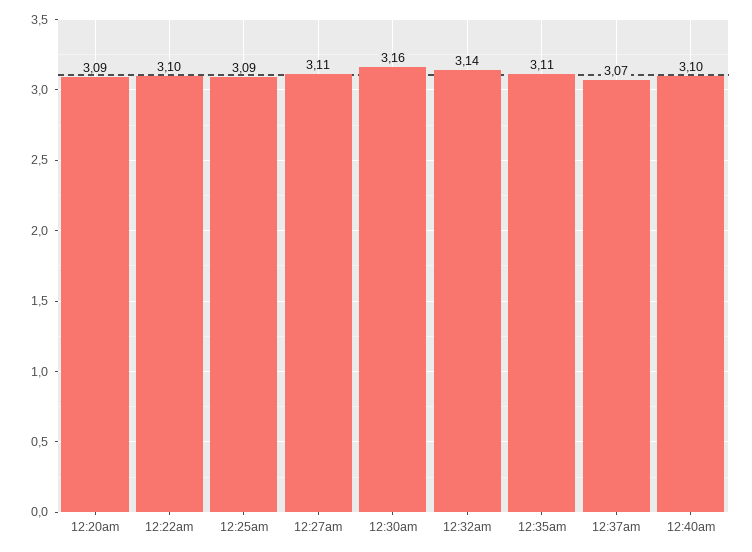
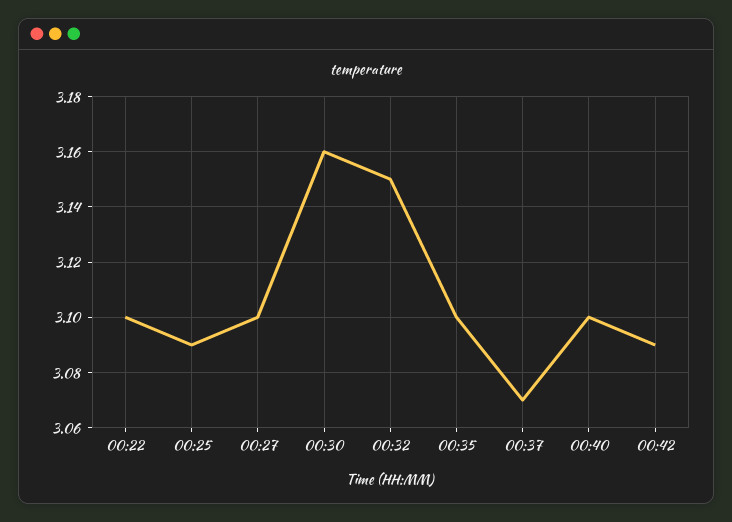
12:20am: 3.09 -> none
12:27am: 3.11 -> 3.1
12:32am: 3.14 -> 3.15
12:35am: 3.11 -> 3.1
00:42: none -> 3.09

